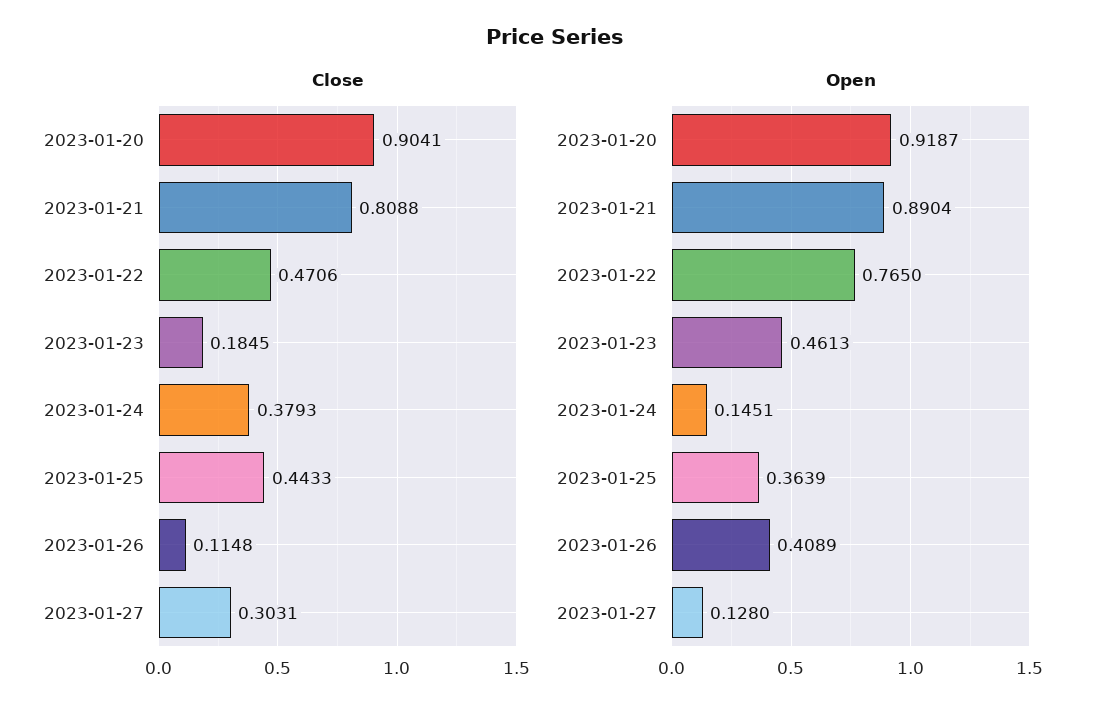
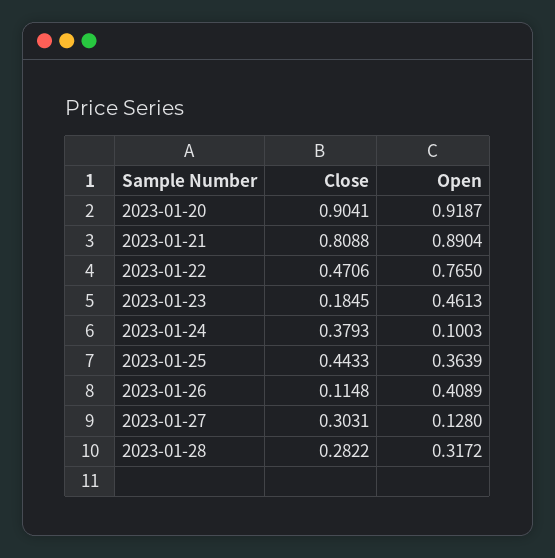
Open, 2023-01-24: 0.1451 -> 0.1003
Close, 2023-01-28: none -> 0.2822
Open, 2023-01-28: none -> 0.3172

